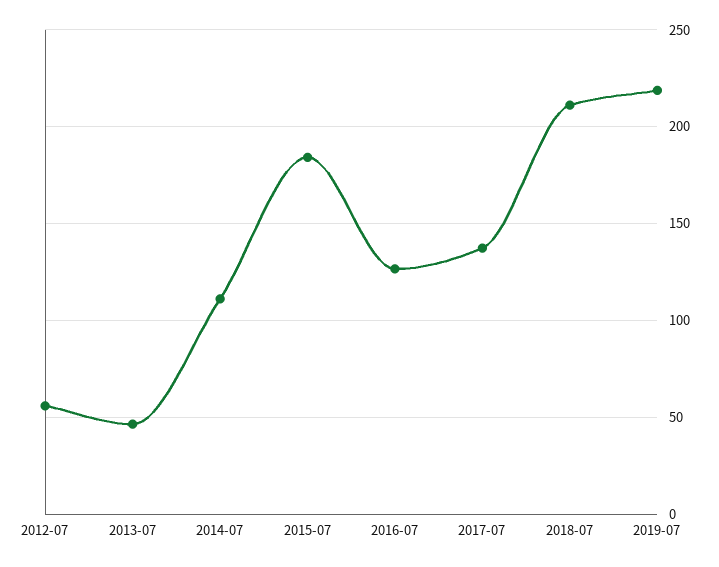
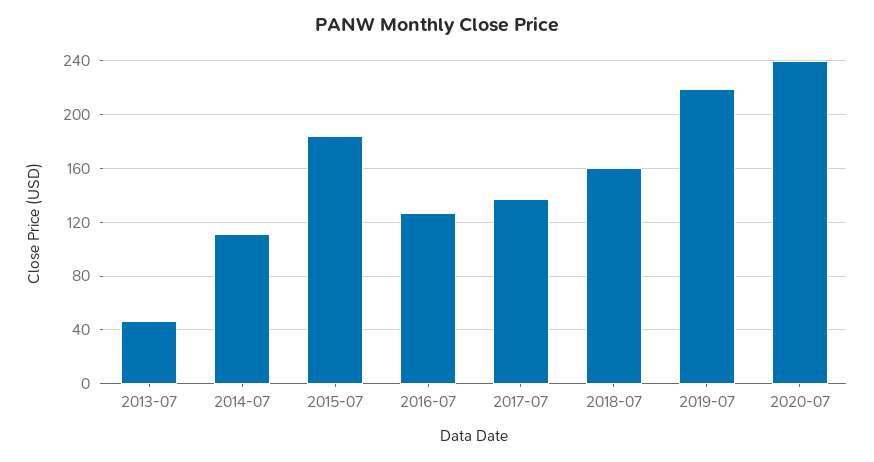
2012-07: 55 -> none
2018-07: 210 -> 160
2020-07: none -> 240

